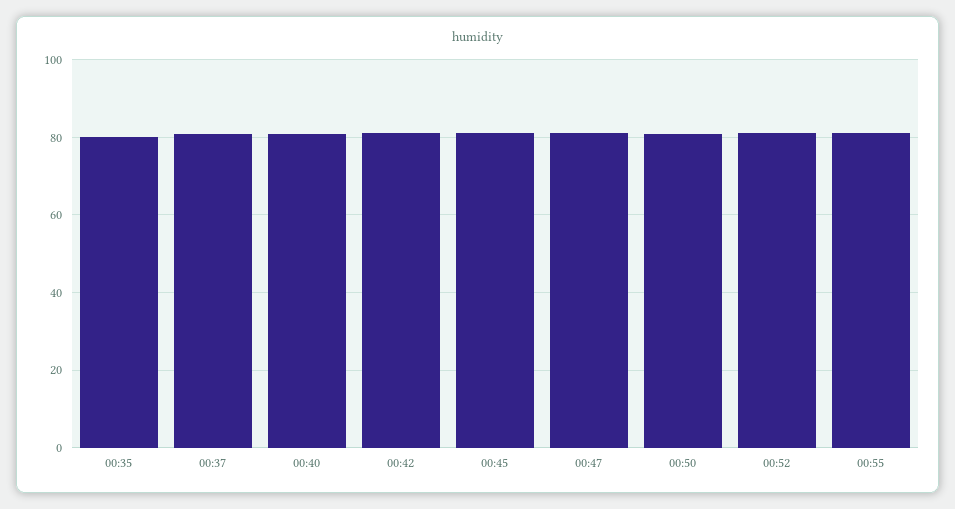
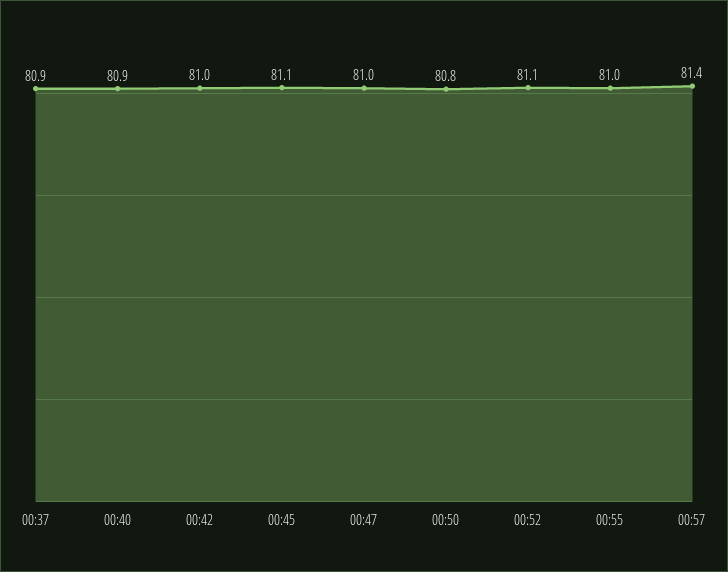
00:35: 80 -> none
00:57: none -> 81.4

